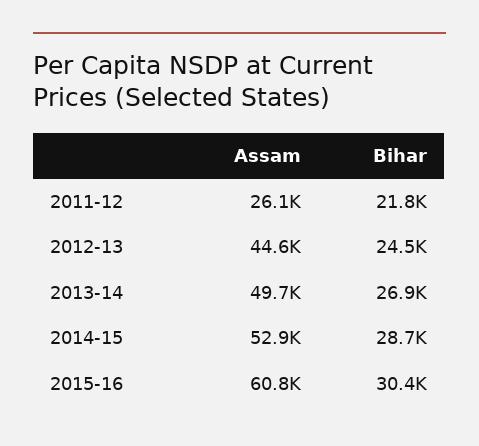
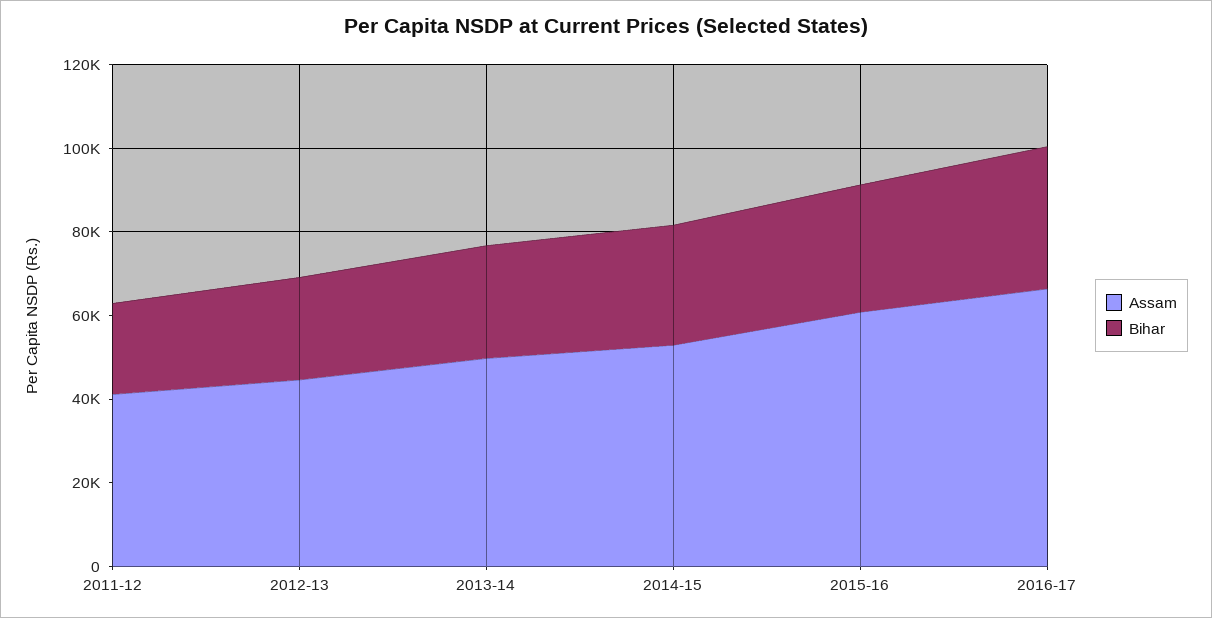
Assam, 2011-12: 26100 -> 40000
Assam, 2016-17: none -> 65000
Bihar, 2016-17: none -> 35000

